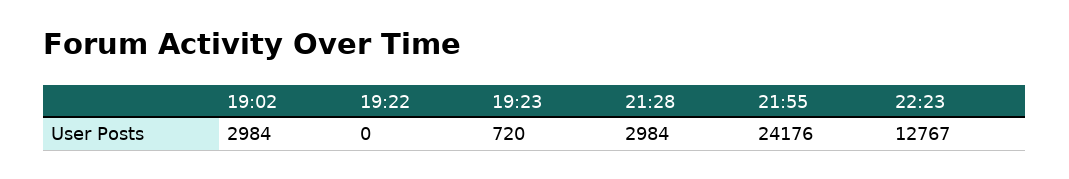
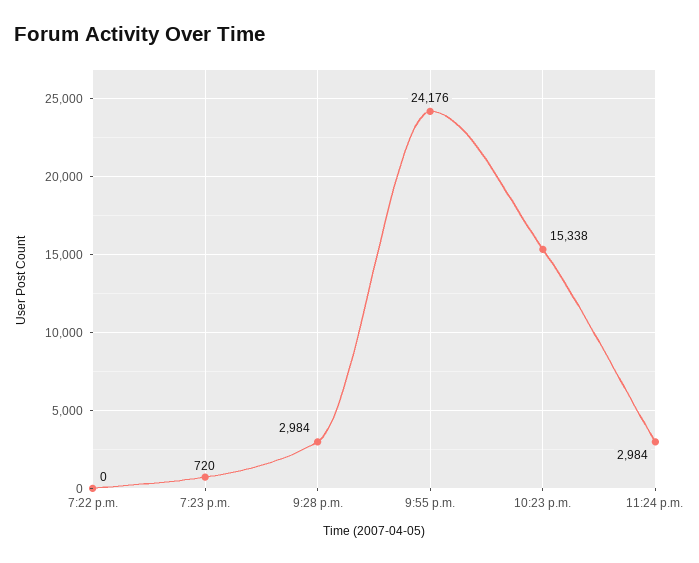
19:02: 2984 -> none
22:23: 12767 -> 15338
11:24 p.m.: none -> 2984

